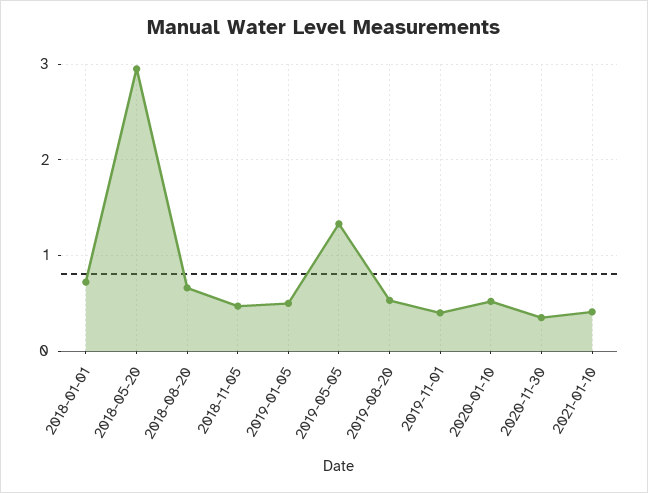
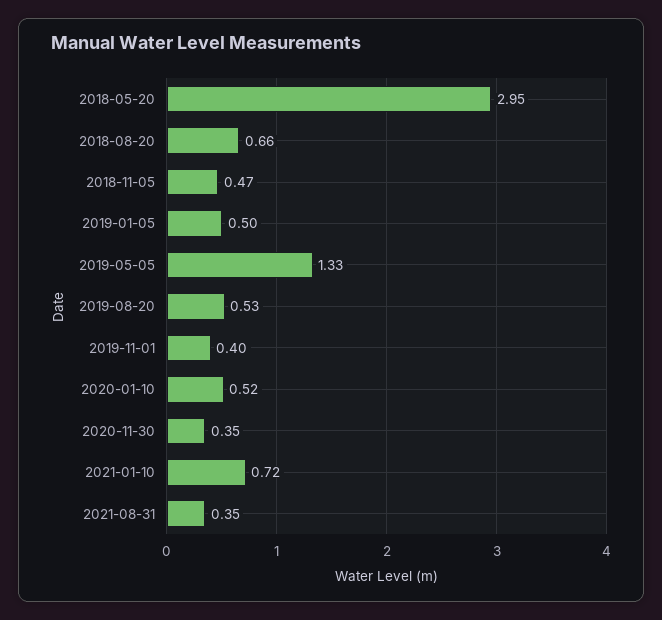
2018-01-01: 0.7 -> none
2021-01-10: 0.4 -> 0.72
2021-08-31: none -> 0.35

